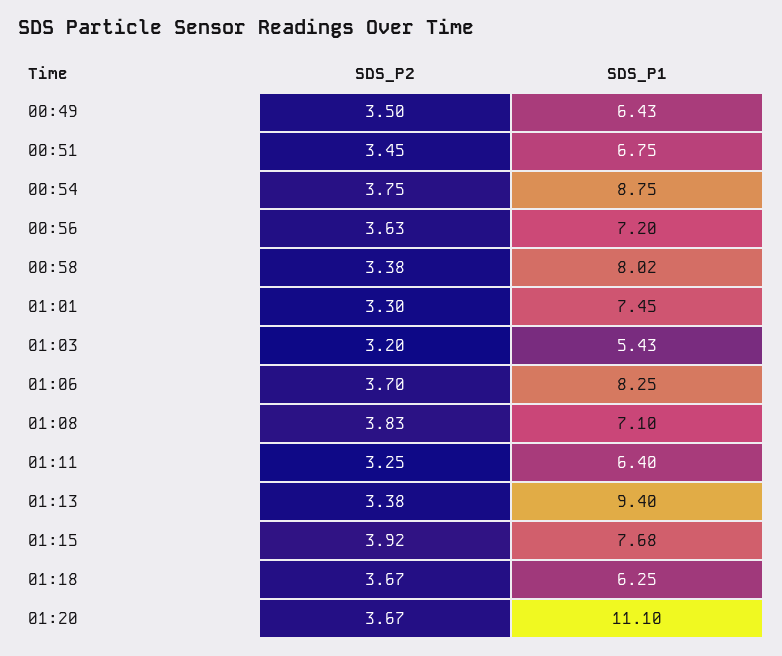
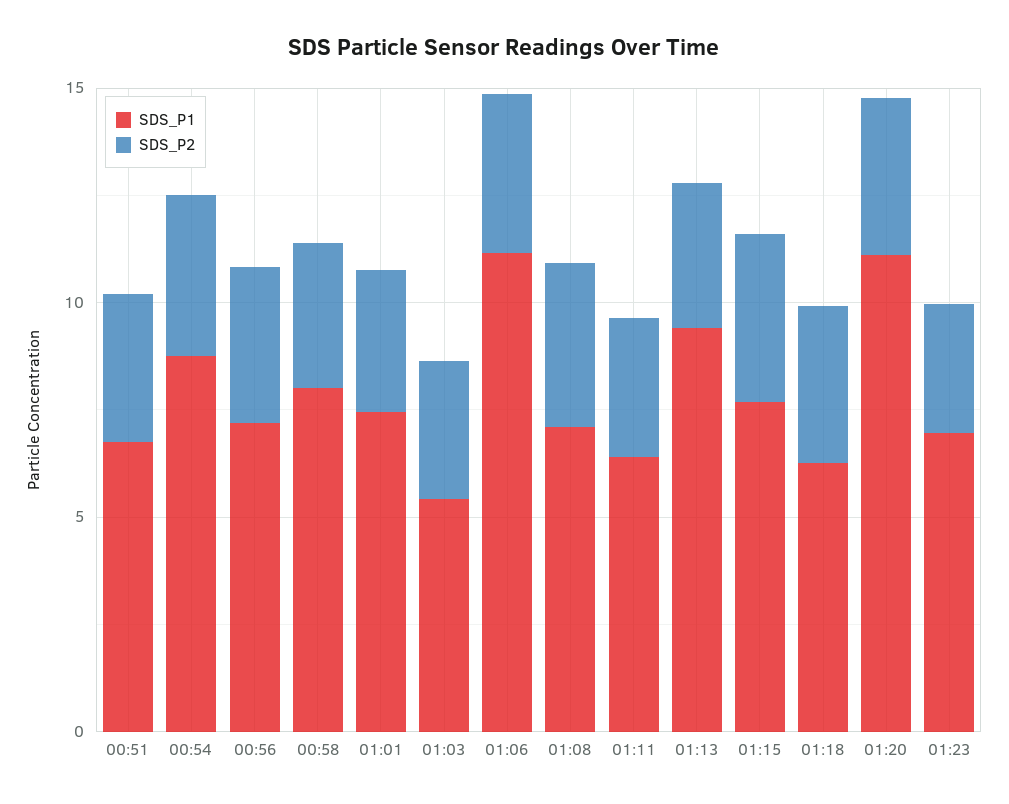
SDS_P2, 00:49: 3.5 -> none
SDS_P1, 00:49: 6.43 -> none
SDS_P1, 01:06: 8.25 -> 11
SDS_P1, 01:23: none -> 7
SDS_P2, 01:23: none -> 3

